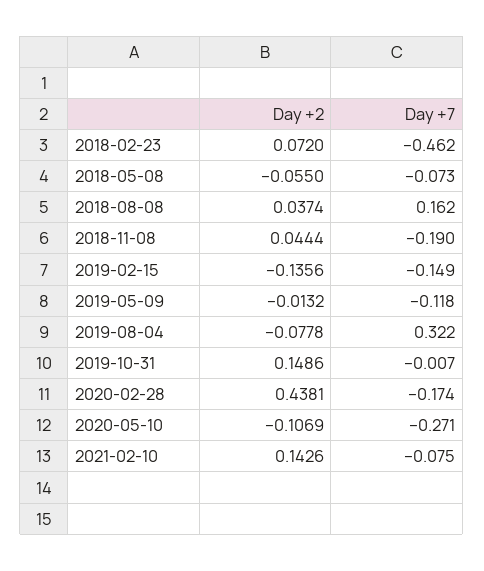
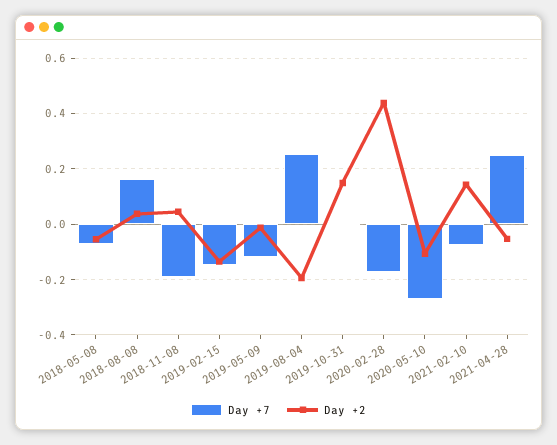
Day +2, 2018-02-23: 0.072 -> none
Day +7, 2018-02-23: -0.462 -> none
Day +2, 2019-08-04: -0.0778 -> -0.2
Day +7, 2019-08-04: 0.322 -> 0.25
Day +7, 2021-04-28: none -> 0.25
Day +2, 2021-04-28: none -> -0.05

